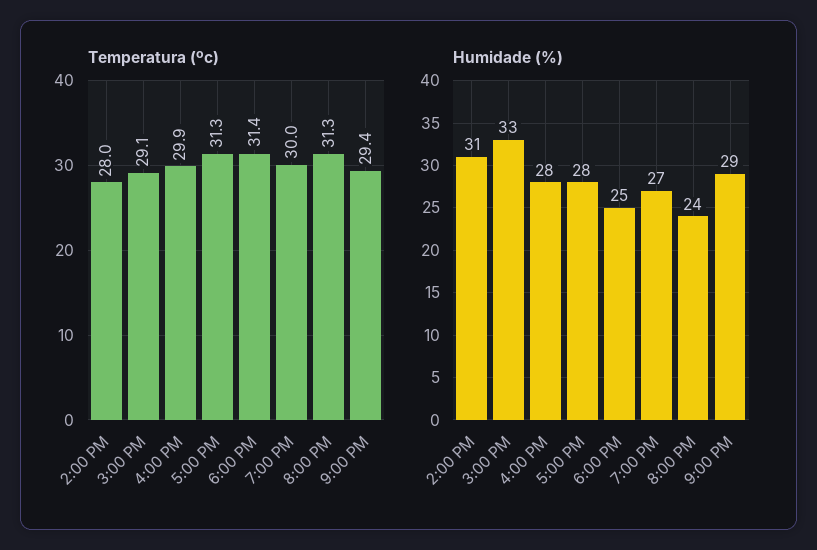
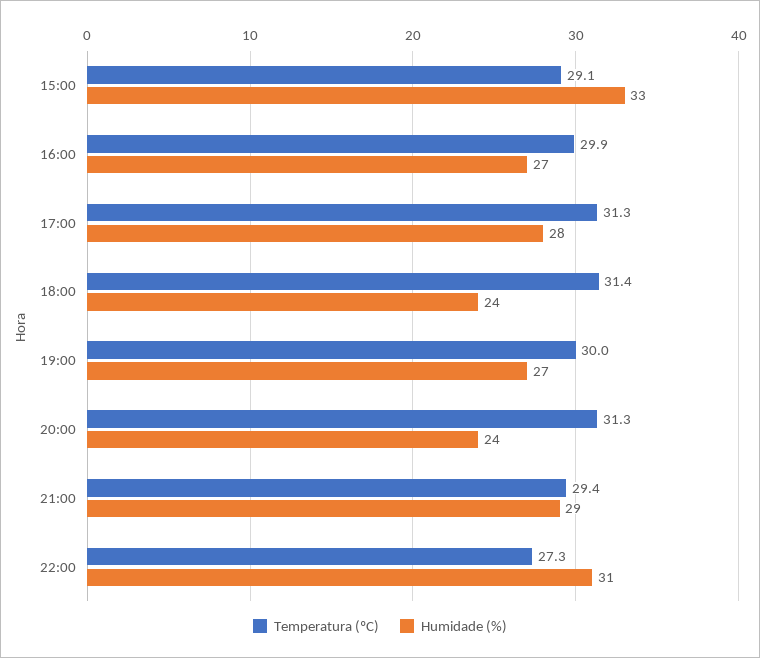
Temperatura (ºc), 2:00 PM: 28 -> none
Humidade (%), 2:00 PM: 31 -> none
Humidade (%), 4:00 PM: 28 -> 27
Humidade (%), 6:00 PM: 25 -> 24
Temperatura (ºc), 22:00: none -> 27.3
Humidade (%), 22:00: none -> 31

